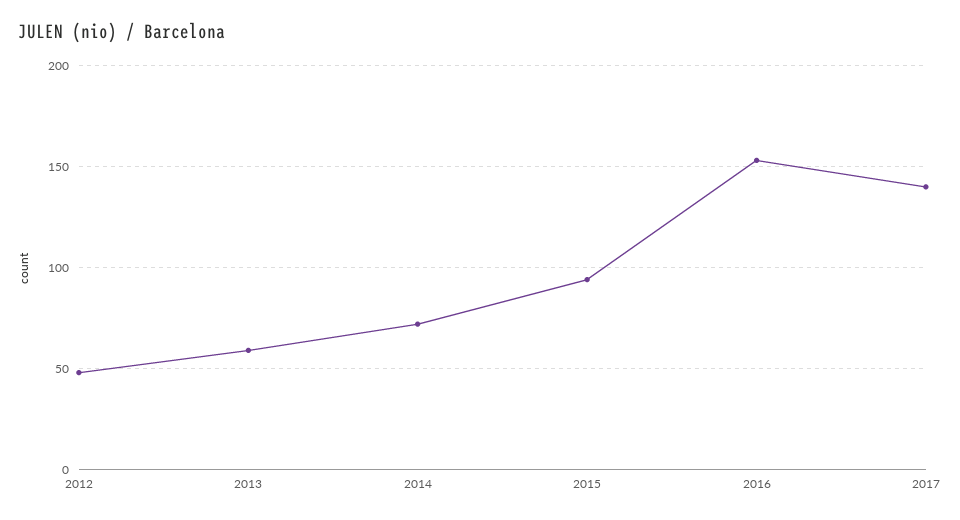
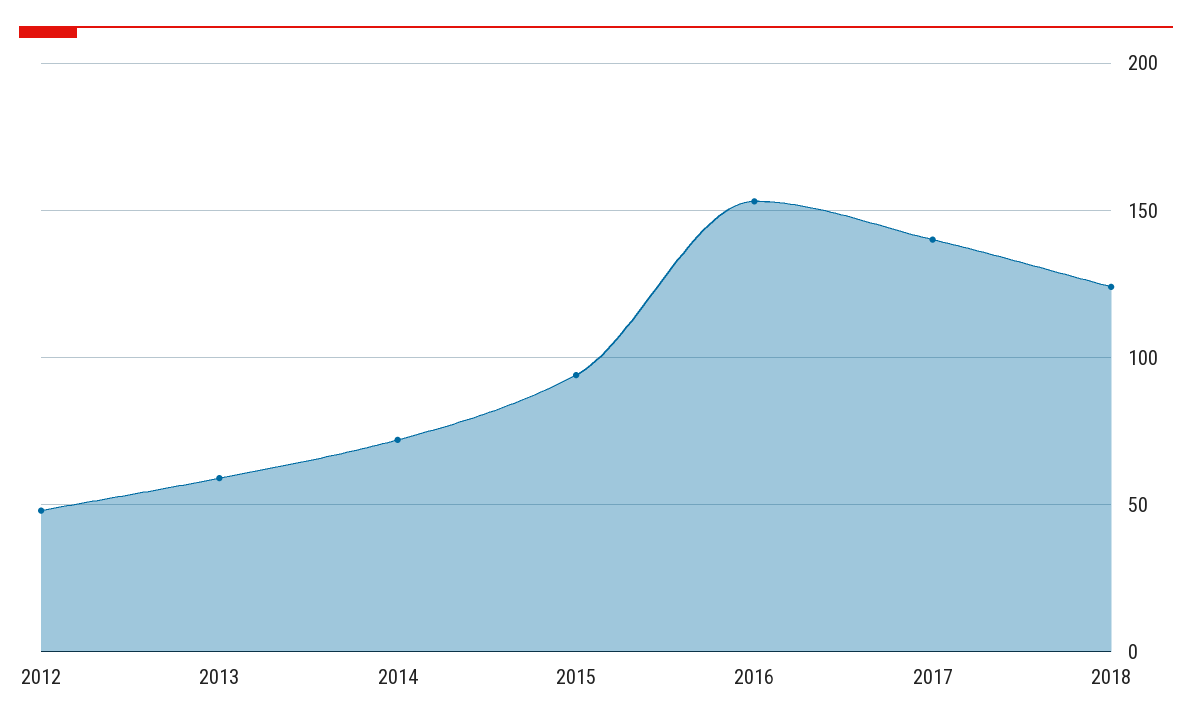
2018: none -> 125

